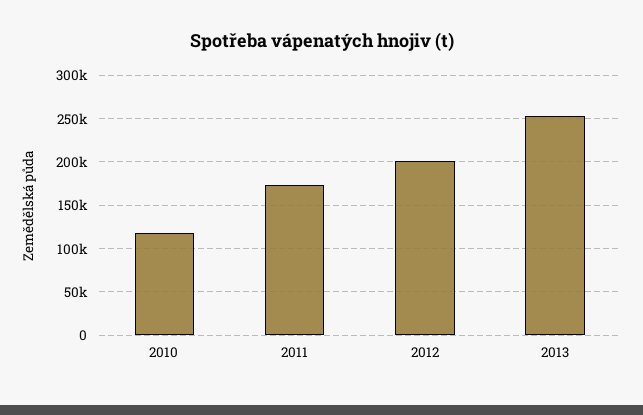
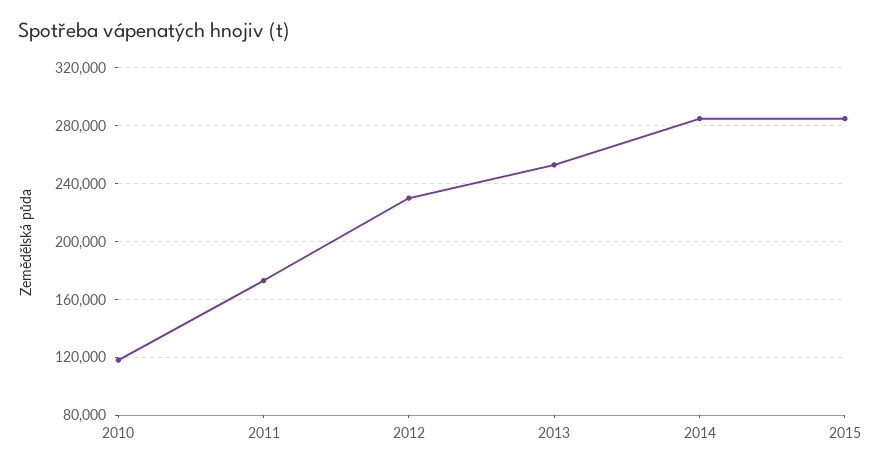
2012: 200000 -> 230000
2014: none -> 285000
2015: none -> 285000

